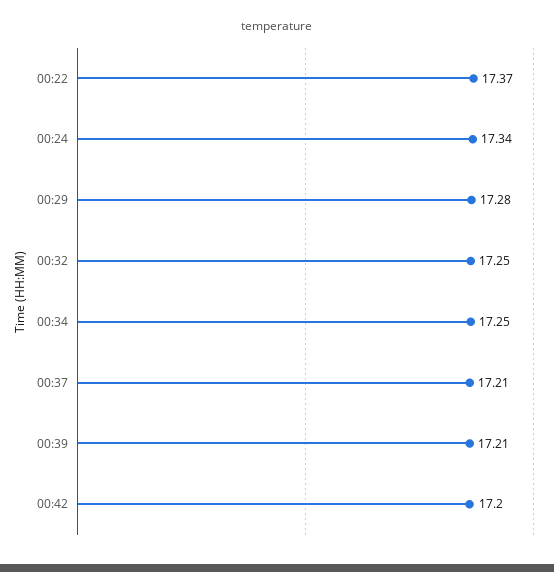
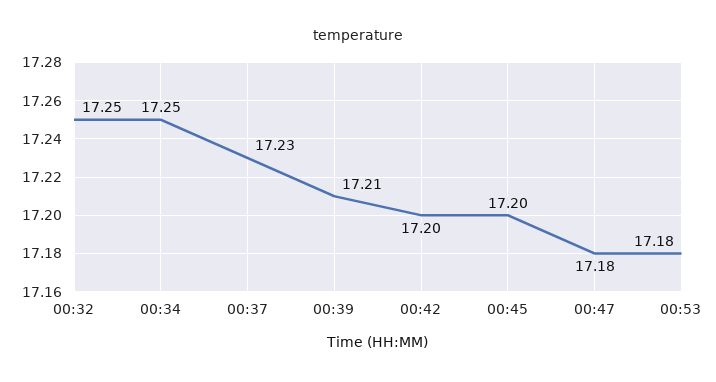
00:22: 17.37 -> none
00:24: 17.34 -> none
00:29: 17.28 -> none
00:37: 17.21 -> 17.23
00:45: none -> 17.2
00:47: none -> 17.18
00:53: none -> 17.18

